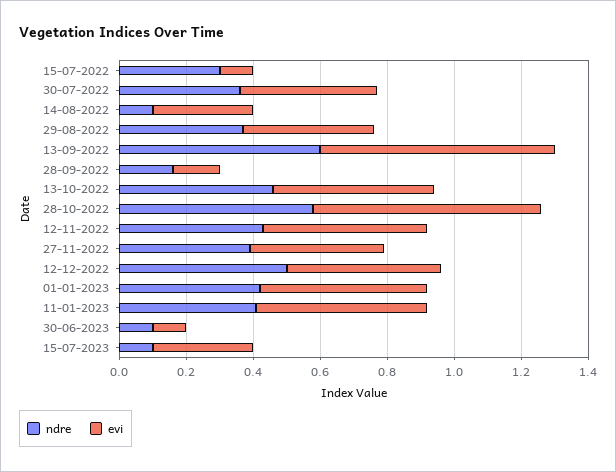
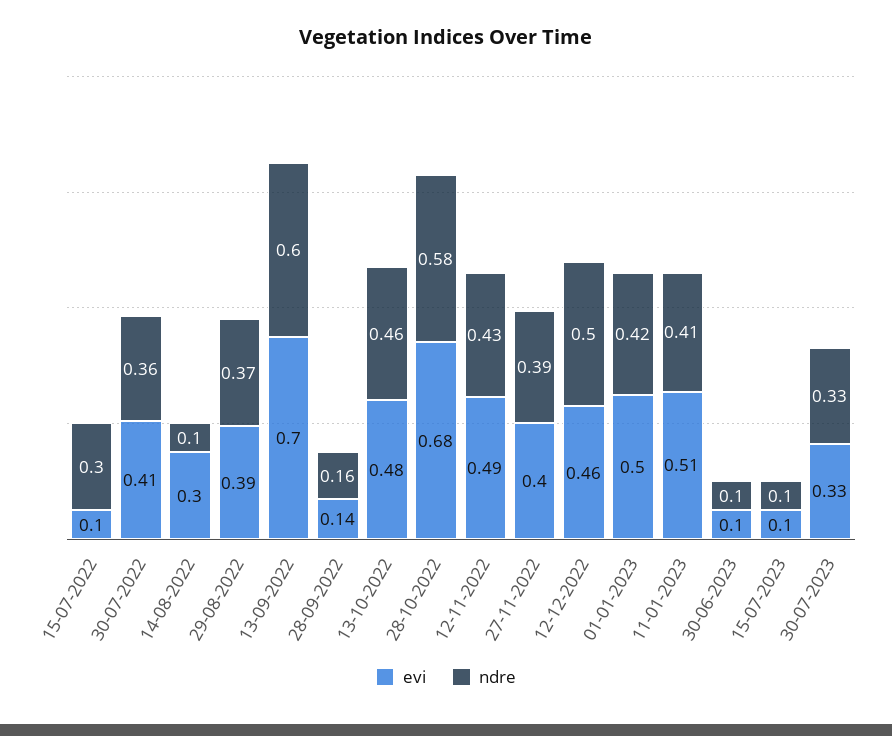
evi, 15-07-2023: 0.3 -> 0.1
evi, 30-07-2023: none -> 0.33
ndre, 30-07-2023: none -> 0.33

